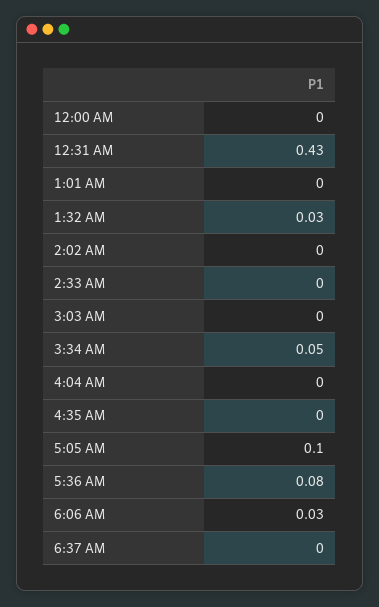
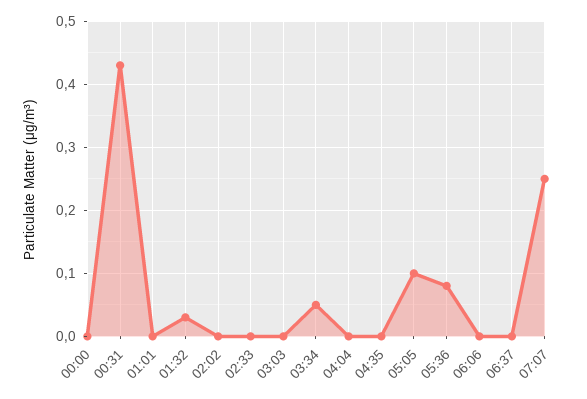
6:06 AM: 0.03 -> 0
07:07: none -> 0.25

